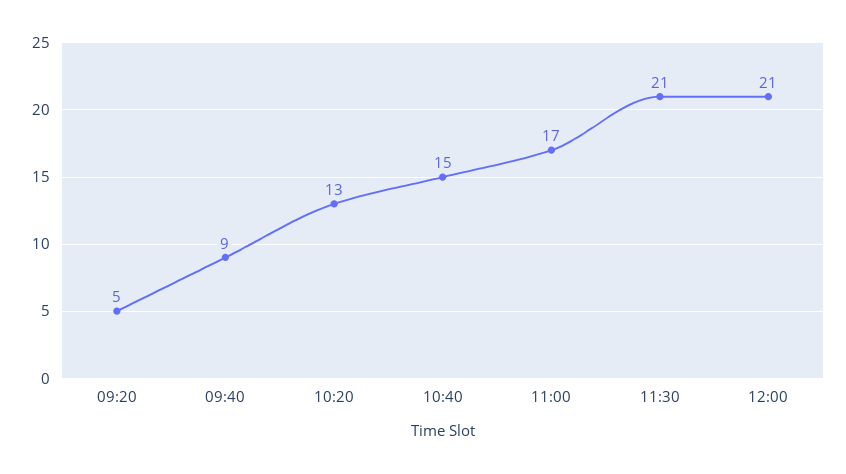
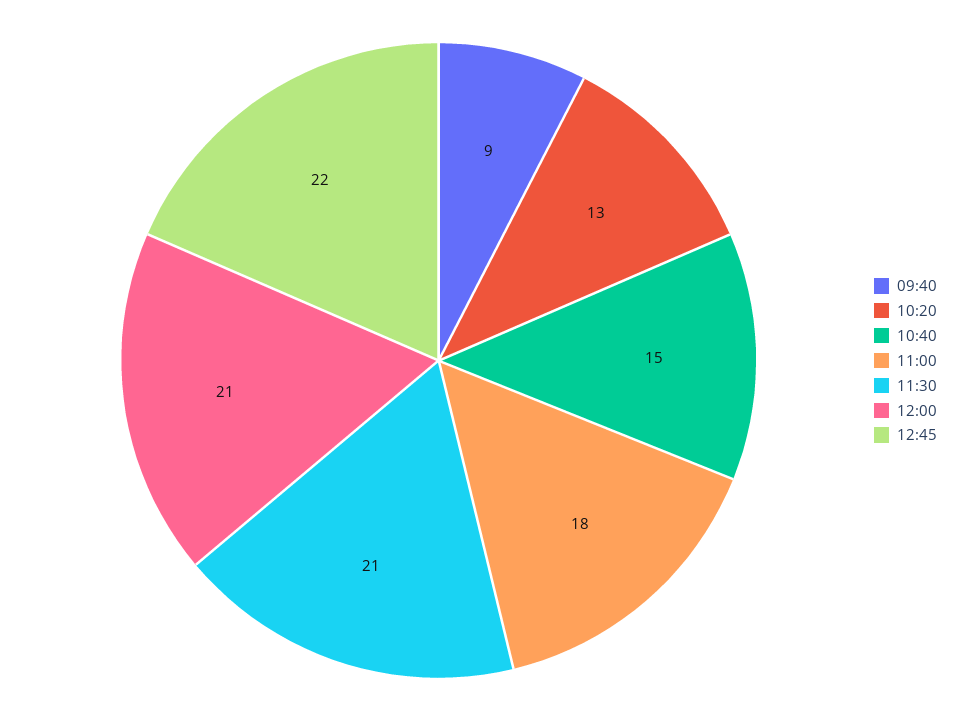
09:20: 5 -> none
11:00: 17 -> 18
12:45: none -> 22

